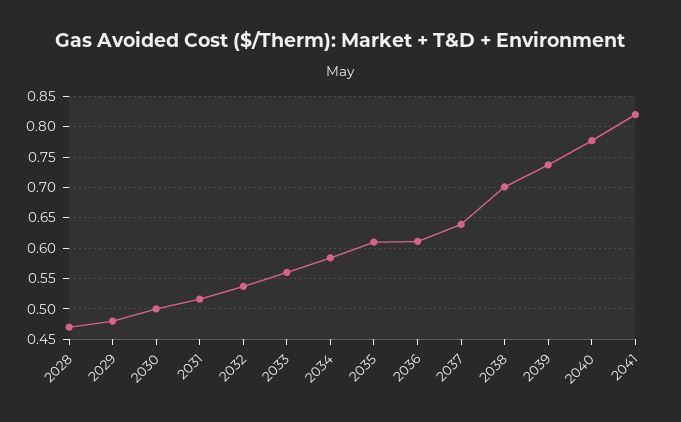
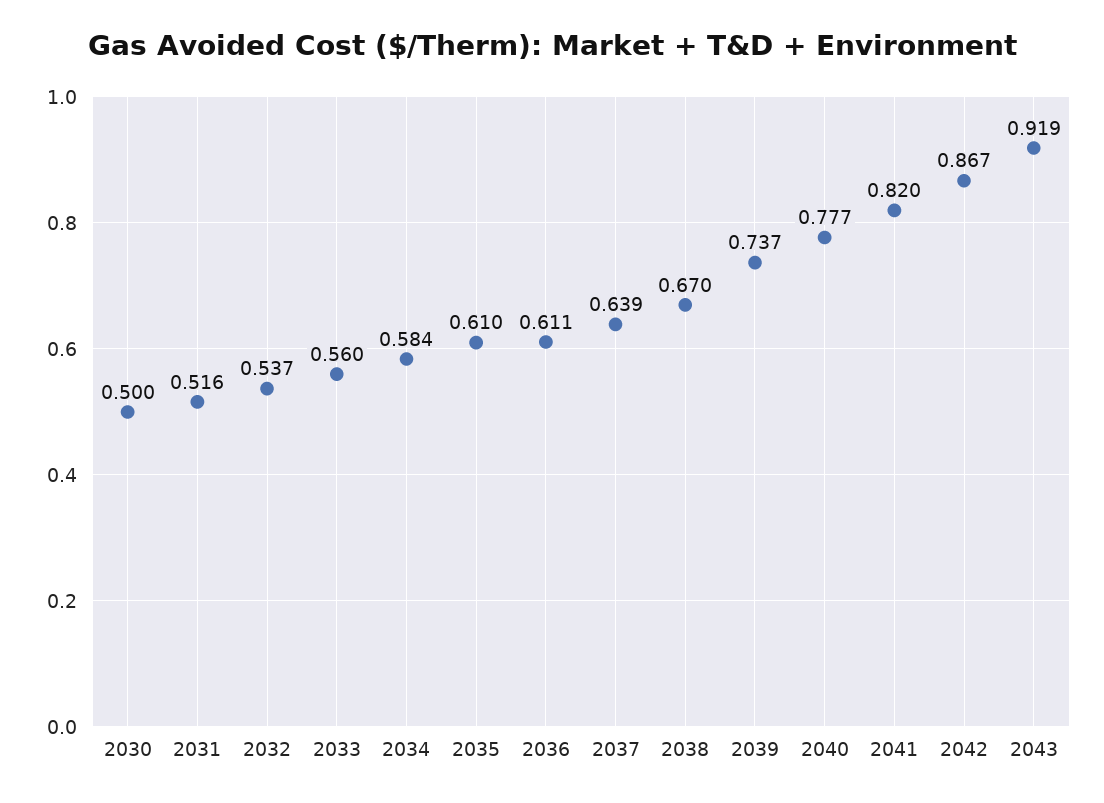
2028: 0.47 -> none
2029: 0.48 -> none
2038: 0.7 -> 0.67
2042: none -> 0.867
2043: none -> 0.919

